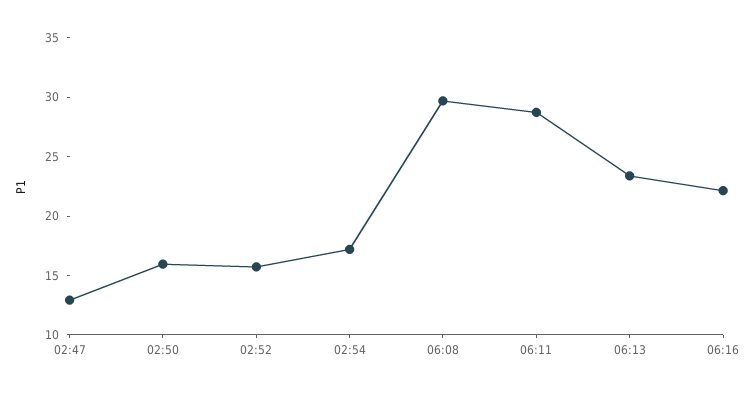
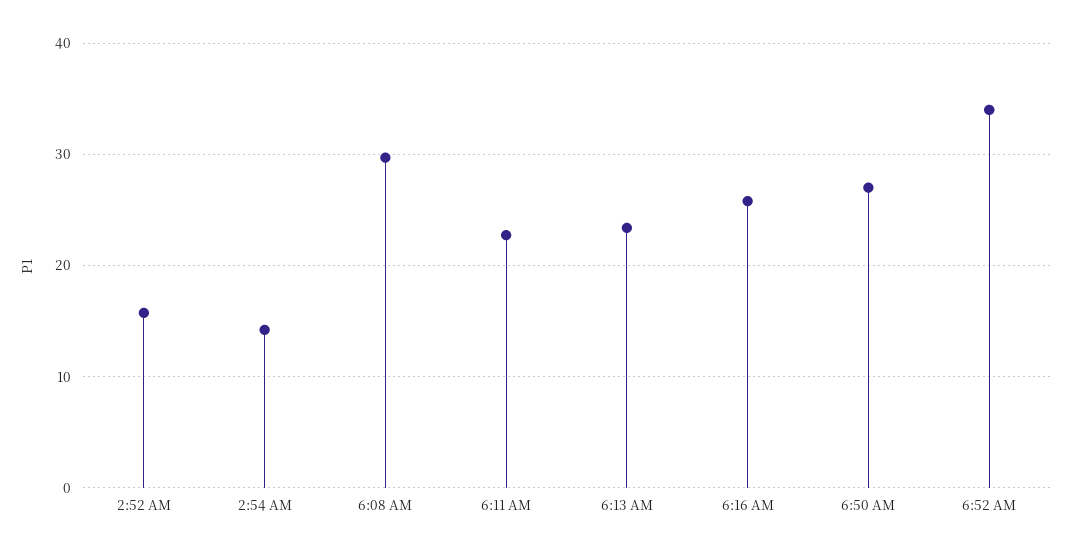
02:47: 13 -> none
02:50: 16 -> none
02:54: 17 -> 14
06:11: 29 -> 23
06:16: 22 -> 26
6:50 AM: none -> 27
6:52 AM: none -> 34

